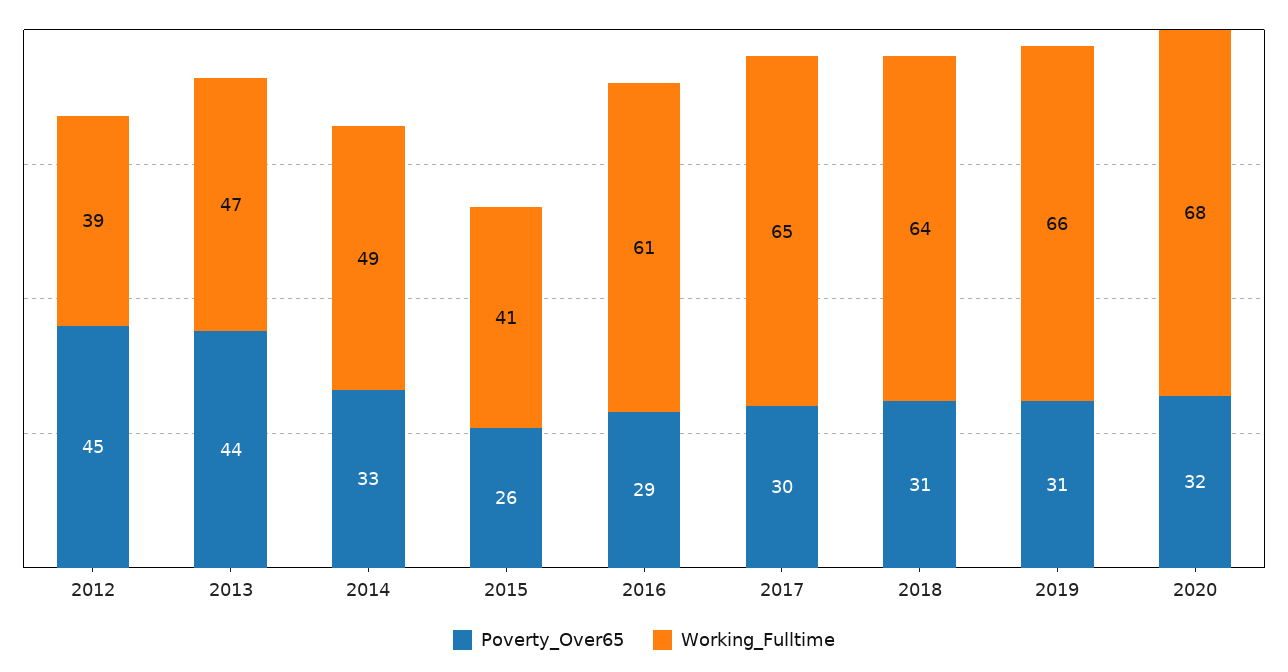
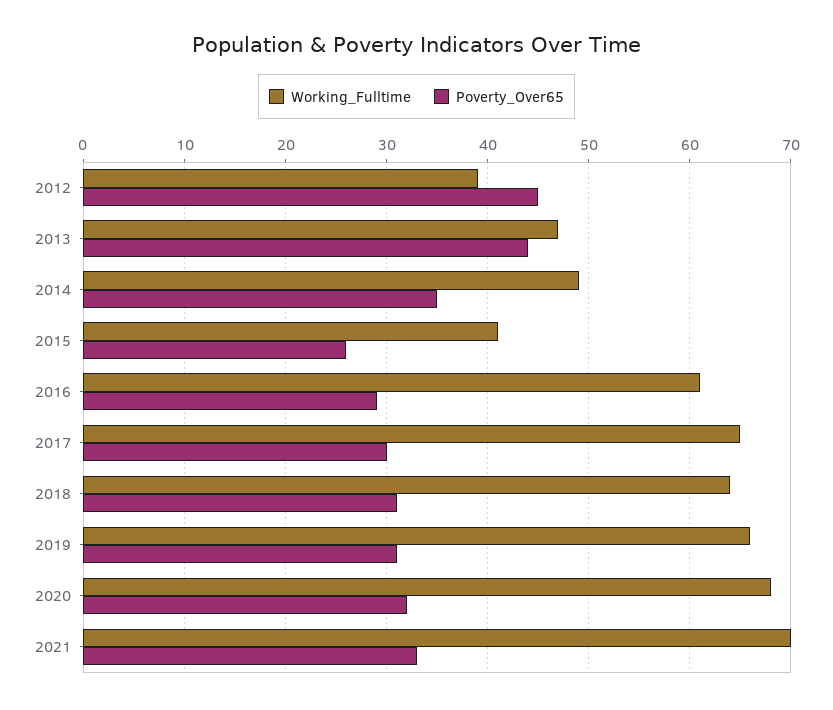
Poverty_Over65, 2014: 33 -> 35
Working_Fulltime, 2021: none -> 70
Poverty_Over65, 2021: none -> 33

